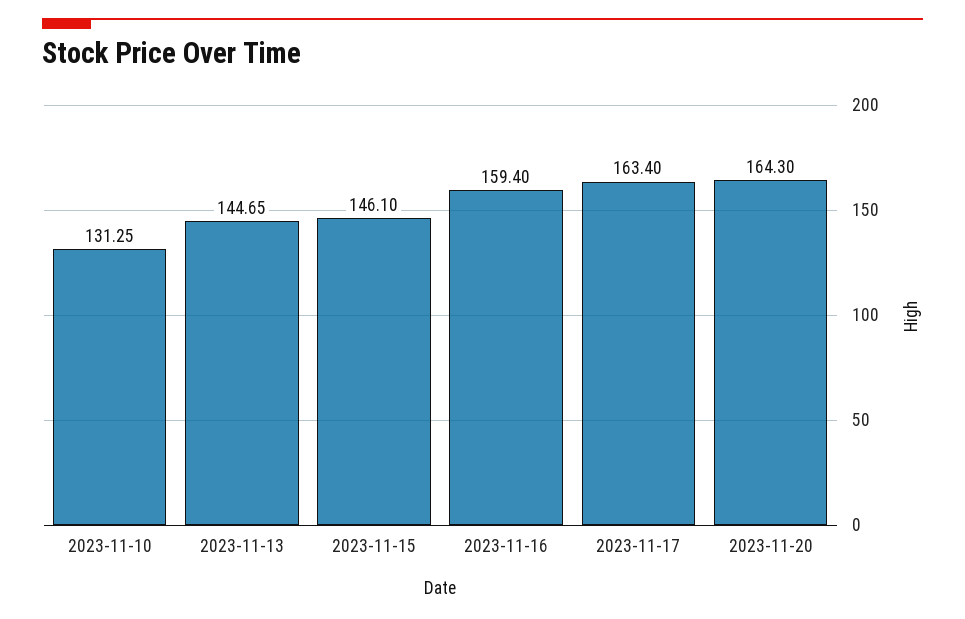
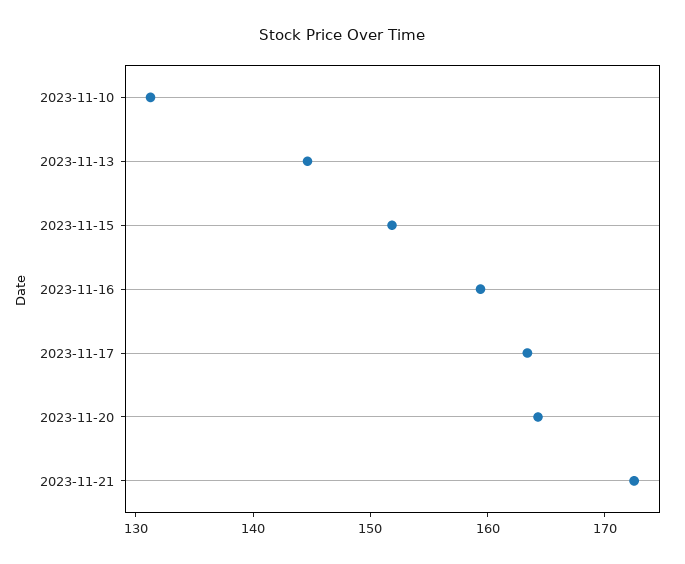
2023-11-15: 146.1 -> 152
2023-11-21: none -> 172

